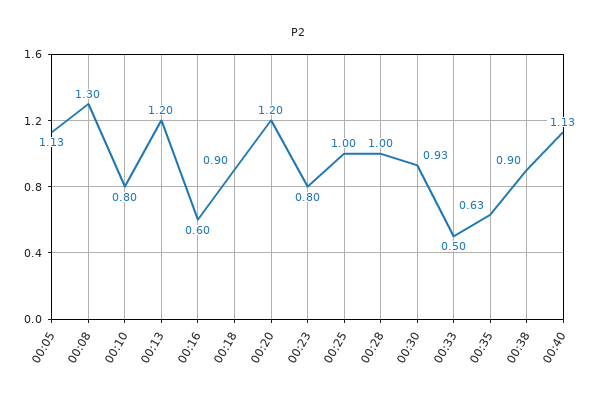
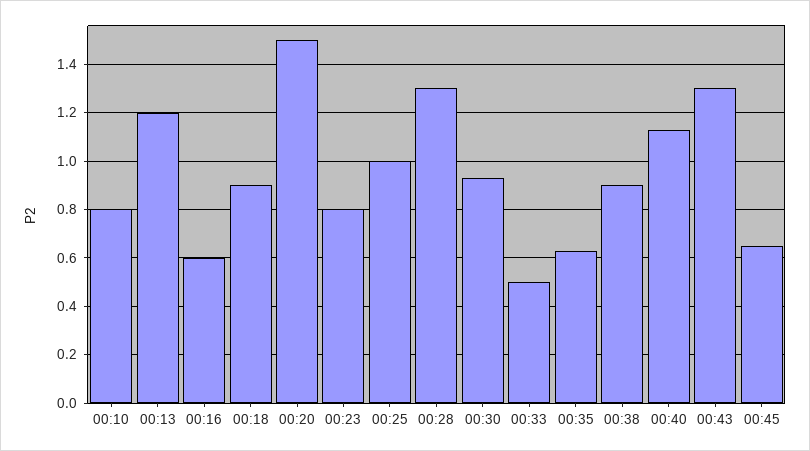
00:05: 1.13 -> none
00:08: 1.3 -> none
00:20: 1.2 -> 1.5
00:28: 1 -> 1.3
00:43: none -> 1.3
00:45: none -> 0.65

